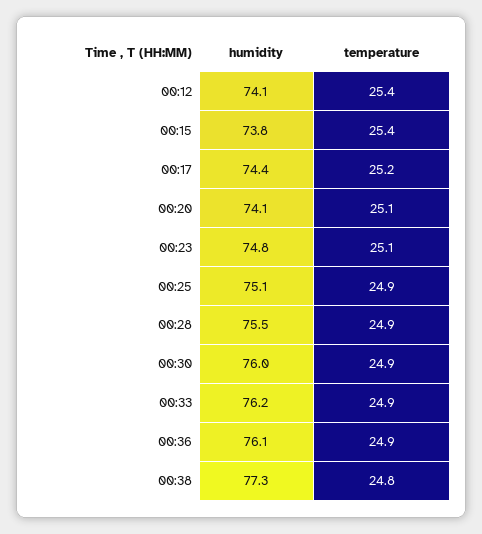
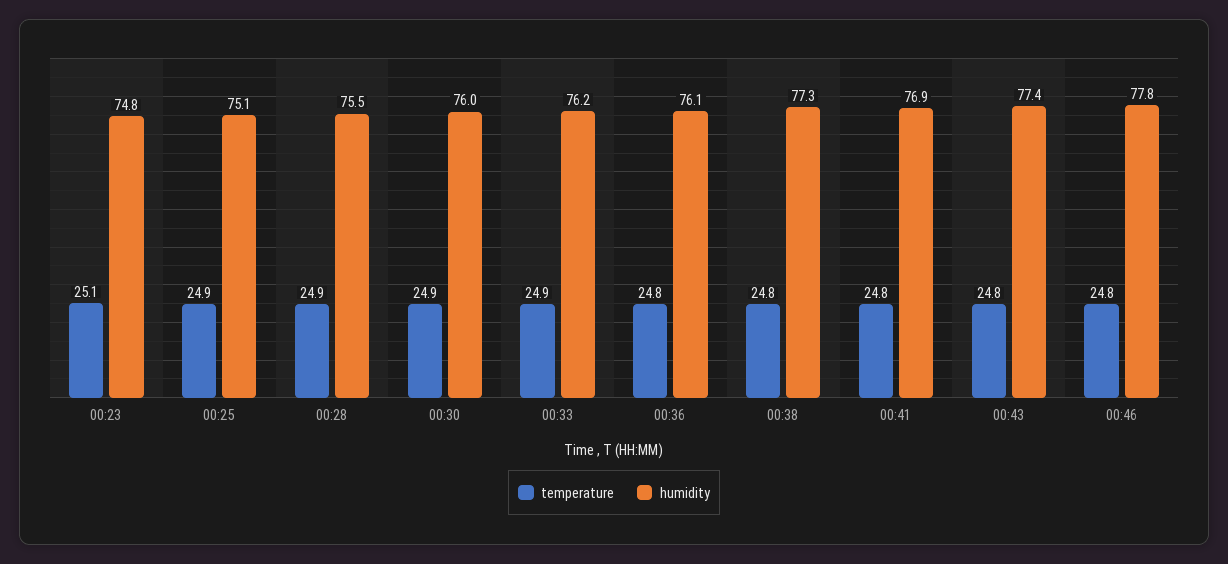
humidity, 00:12: 74.1 -> none
temperature, 00:12: 25.4 -> none
humidity, 00:15: 73.8 -> none
temperature, 00:15: 25.4 -> none
humidity, 00:17: 74.4 -> none
temperature, 00:17: 25.2 -> none
humidity, 00:20: 74.1 -> none
temperature, 00:20: 25.1 -> none
temperature, 00:36: 24.9 -> 24.8
temperature, 00:41: none -> 24.8
humidity, 00:41: none -> 76.9
temperature, 00:43: none -> 24.8
humidity, 00:43: none -> 77.4
temperature, 00:46: none -> 24.8
humidity, 00:46: none -> 77.8

